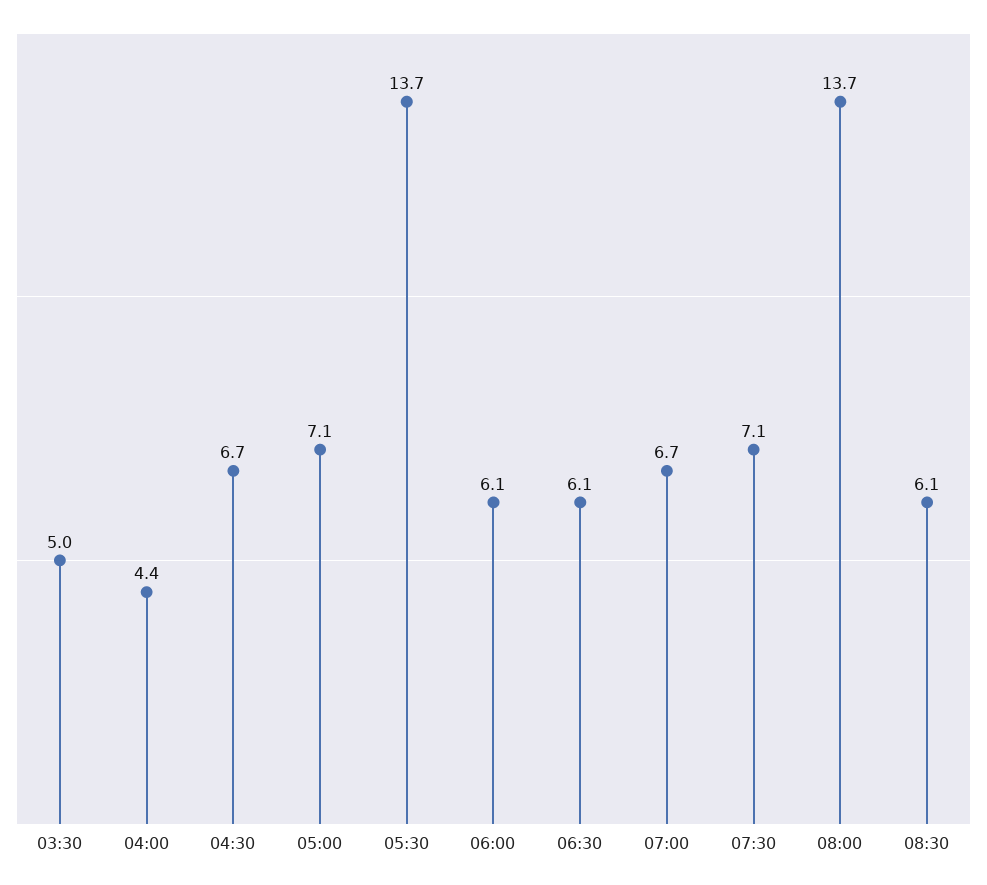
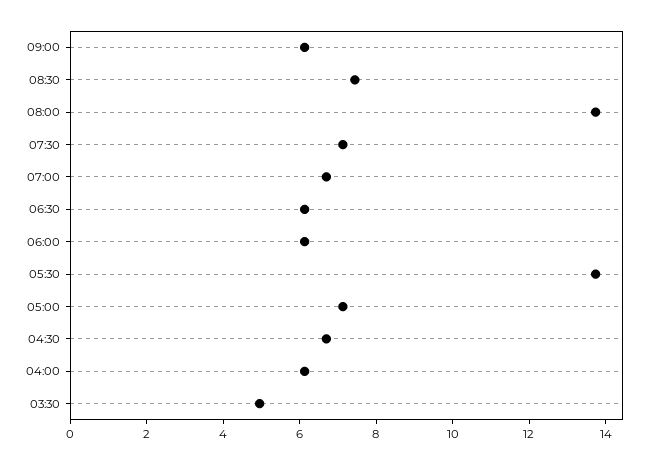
04:00: 4.4 -> 6
08:30: 6.1 -> 7.5
09:00: none -> 6

